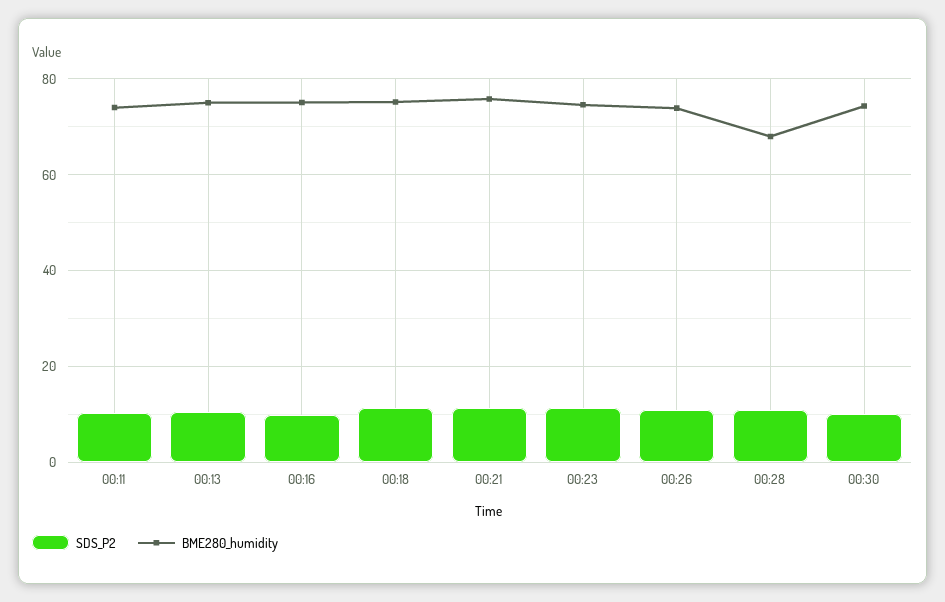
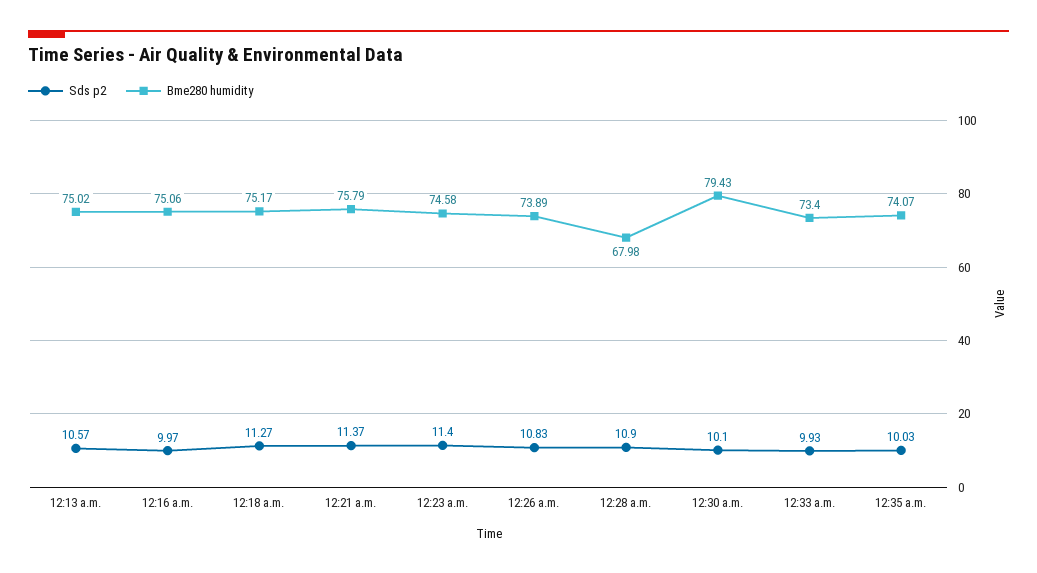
SDS_P2, 00:11: 10 -> none
BME280_humidity, 00:11: 74 -> none
BME280_humidity, 00:30: 74 -> 79.43
SDS_P2, 12:33 a.m.: none -> 9.93
BME280_humidity, 12:33 a.m.: none -> 73.4
SDS_P2, 12:35 a.m.: none -> 10.03
BME280_humidity, 12:35 a.m.: none -> 74.07

